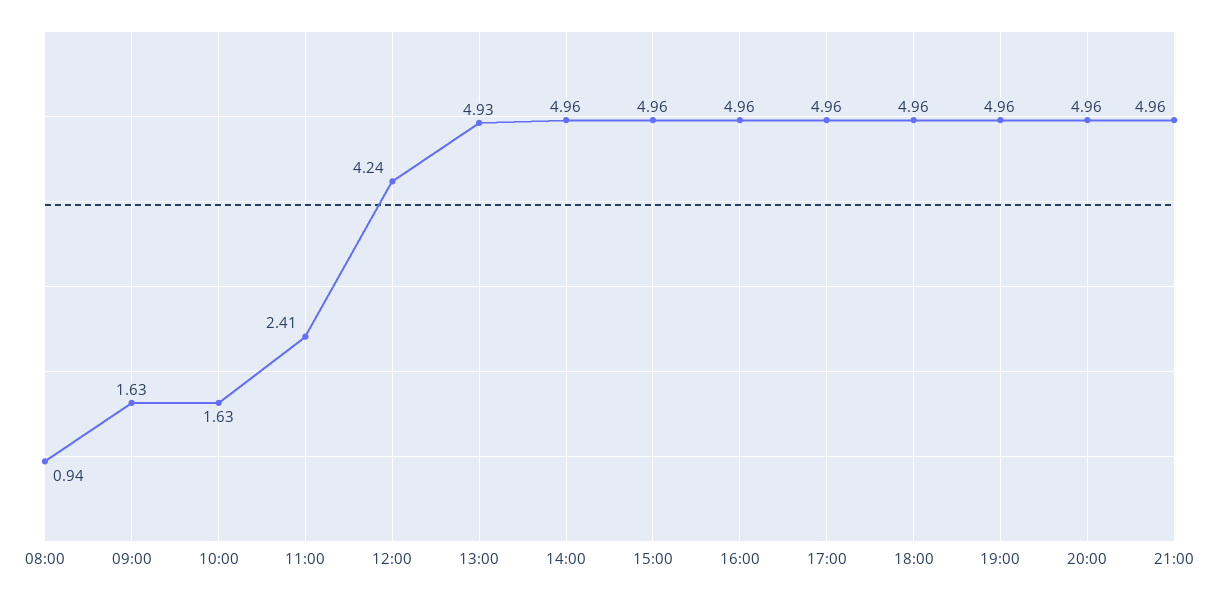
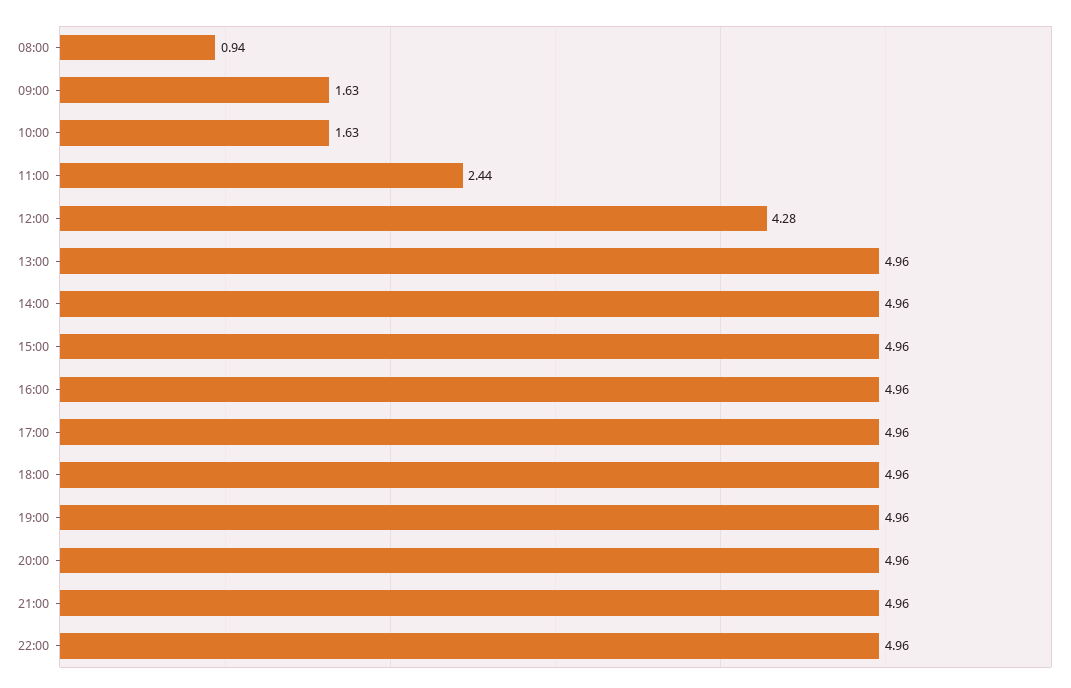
11:00: 2.41 -> 2.44
12:00: 4.24 -> 4.28
13:00: 4.93 -> 4.96
22:00: none -> 4.96

